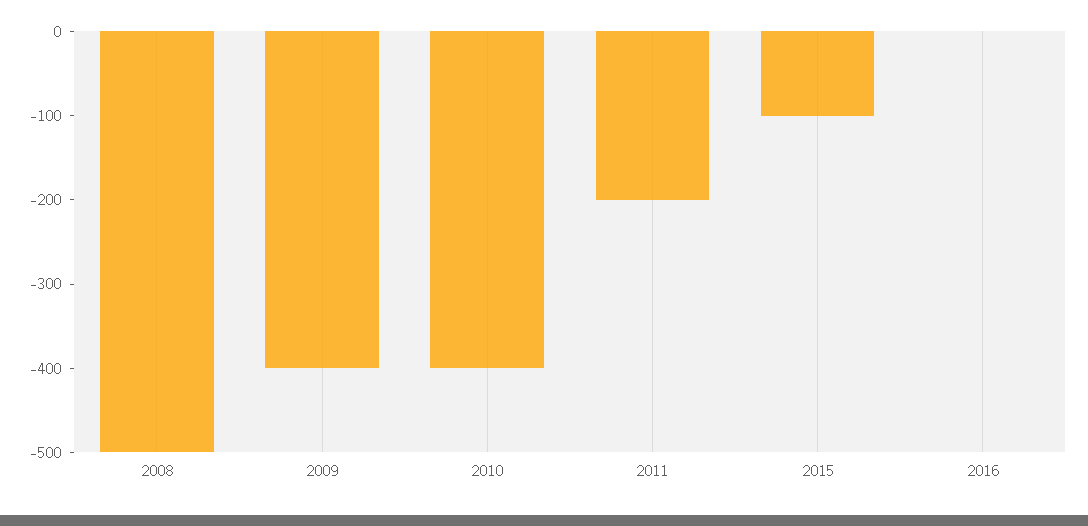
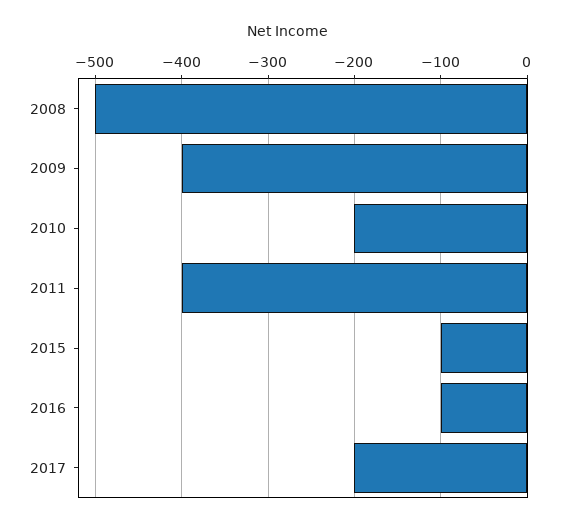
2010: -400 -> -200
2011: -200 -> -400
2016: 0 -> -100
2017: none -> -200

